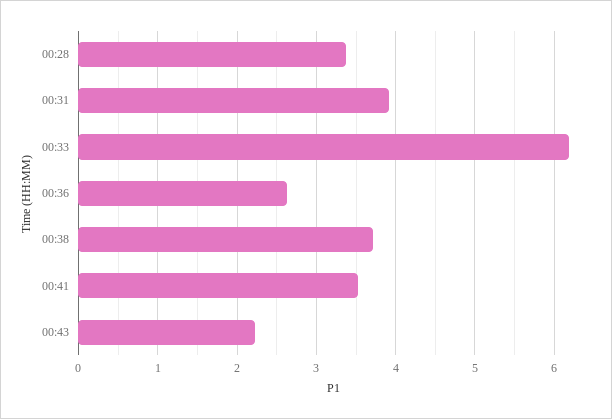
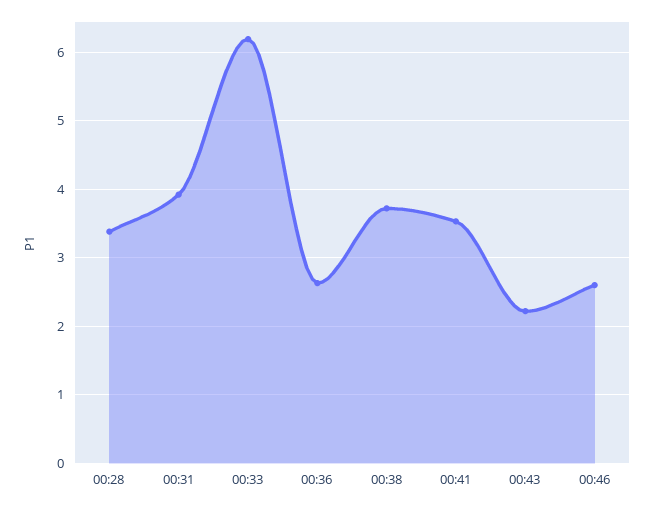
00:46: none -> 2.6

